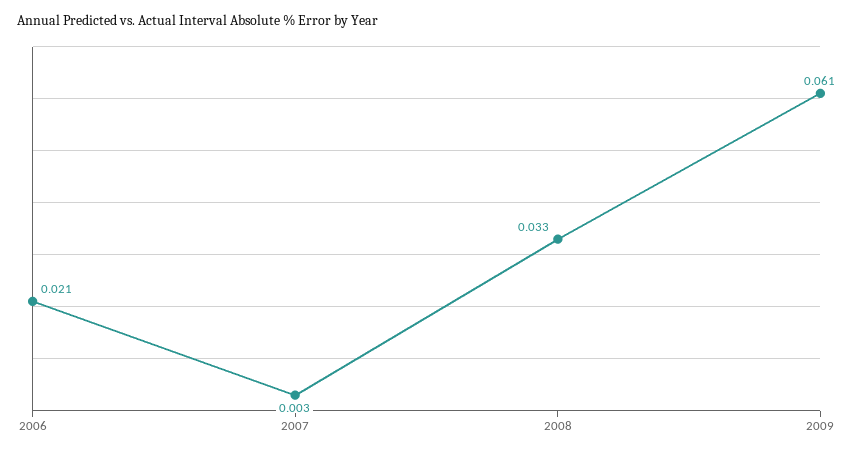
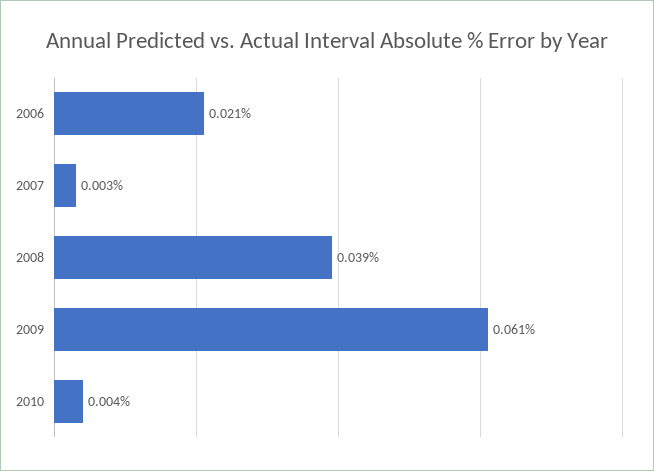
2008: 0.033 -> 0.039
2010: none -> 0.004

